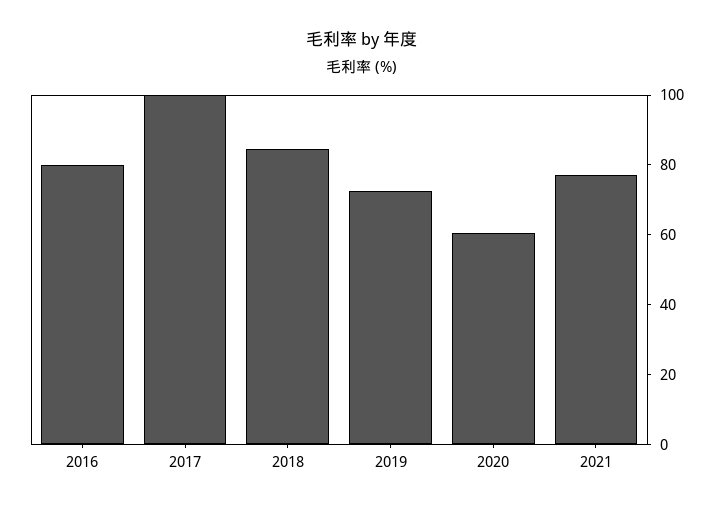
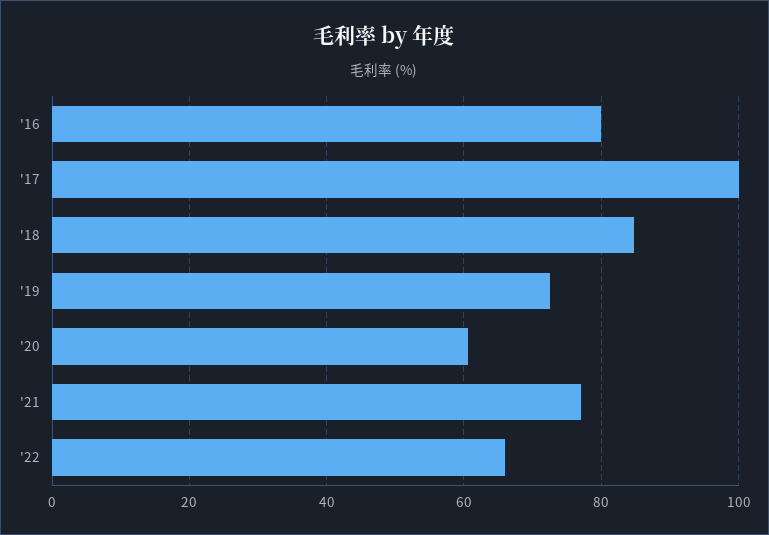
'22: none -> 66

